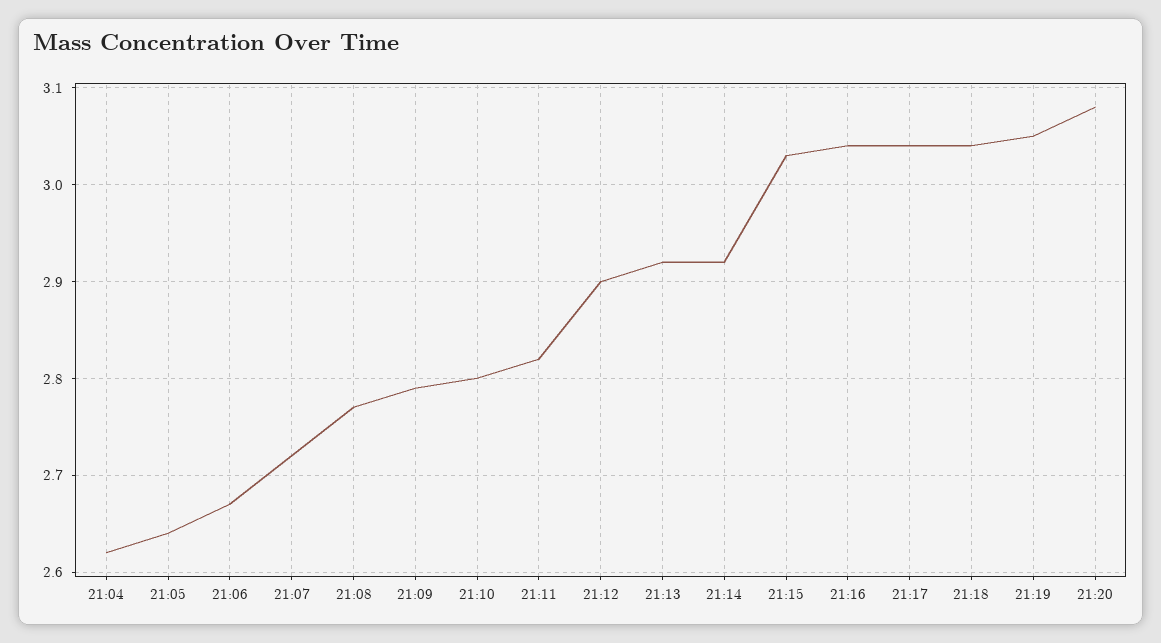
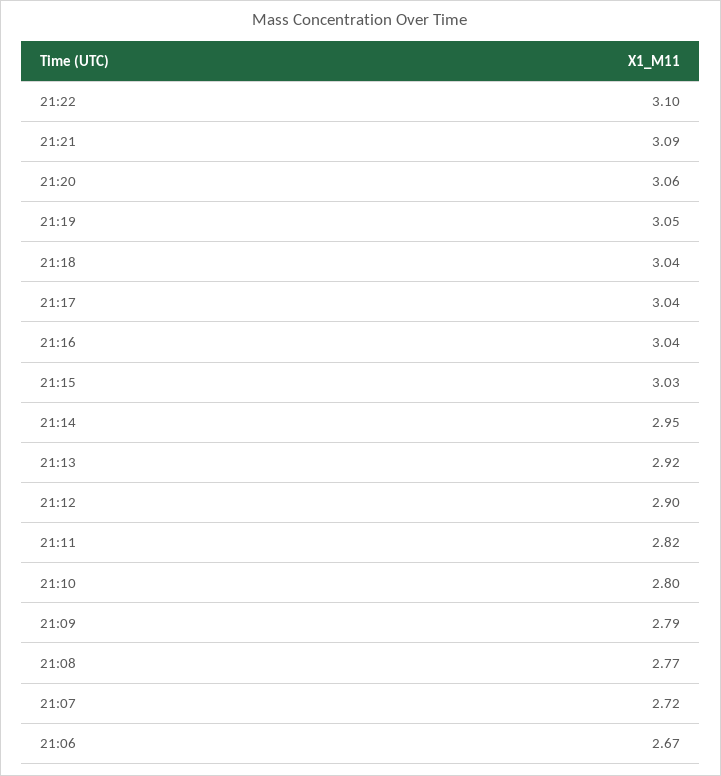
21:04: 2.62 -> none
21:05: 2.64 -> none
21:14: 2.92 -> 2.95
21:20: 3.08 -> 3.06
21:22: none -> 3.1
21:21: none -> 3.09

